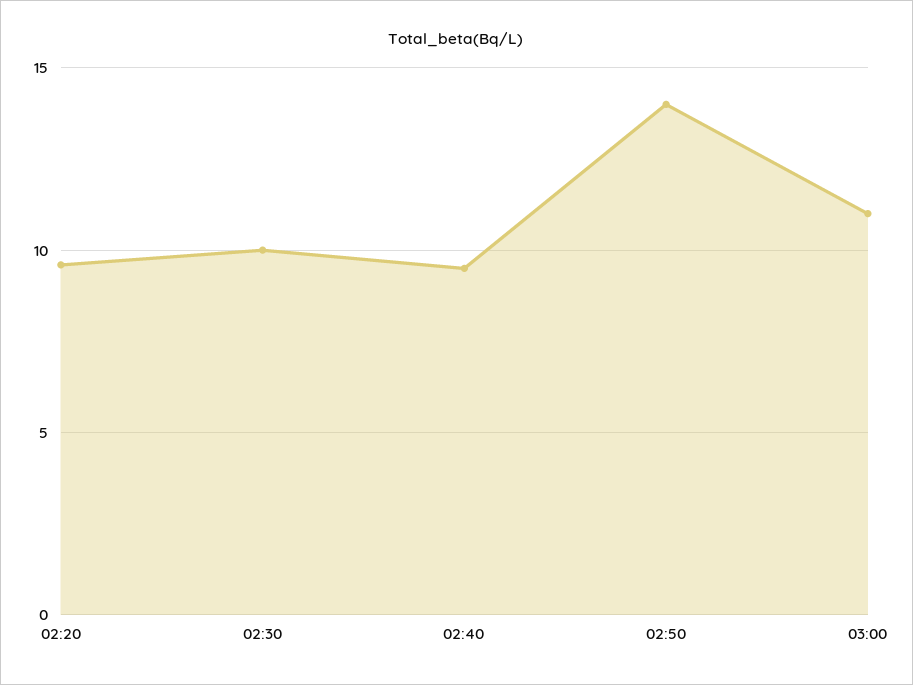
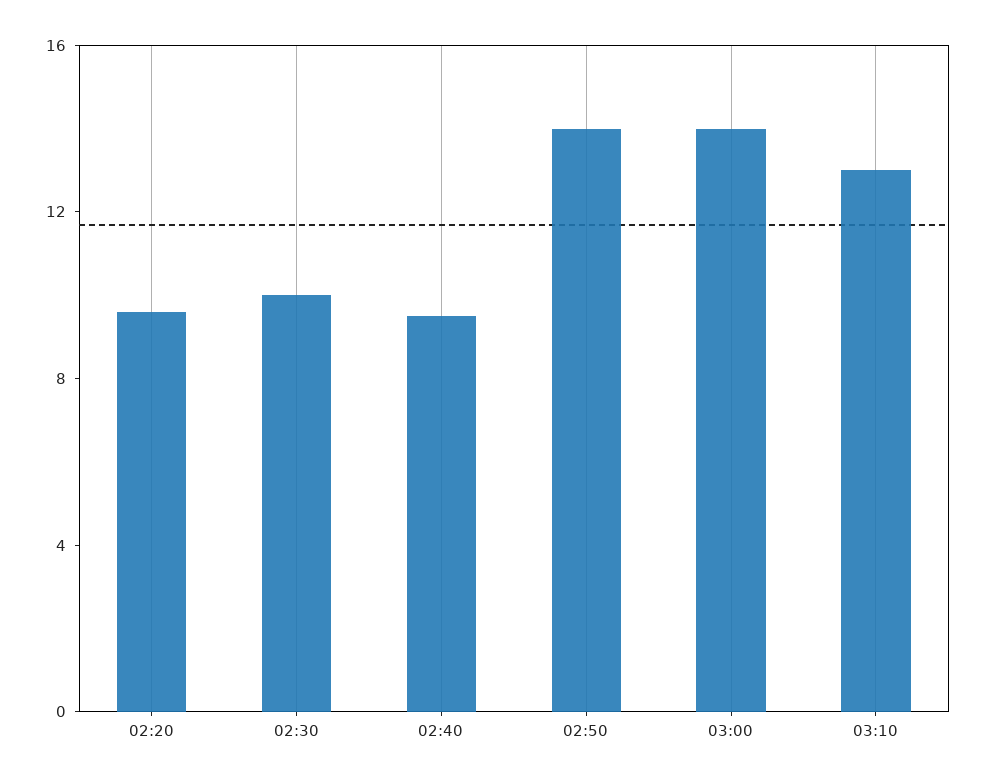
03:00: 11 -> 14
03:10: none -> 13

